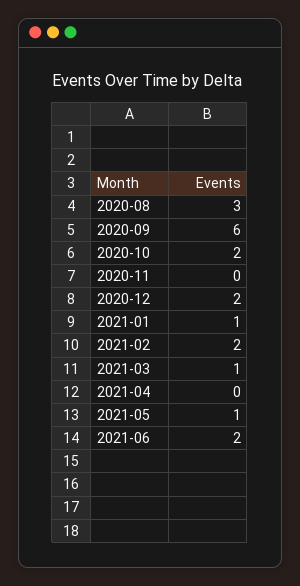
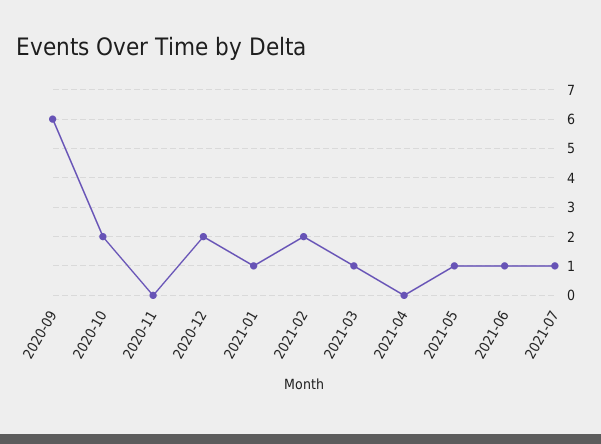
2020-08: 3 -> none
2021-06: 2 -> 1
2021-07: none -> 1

